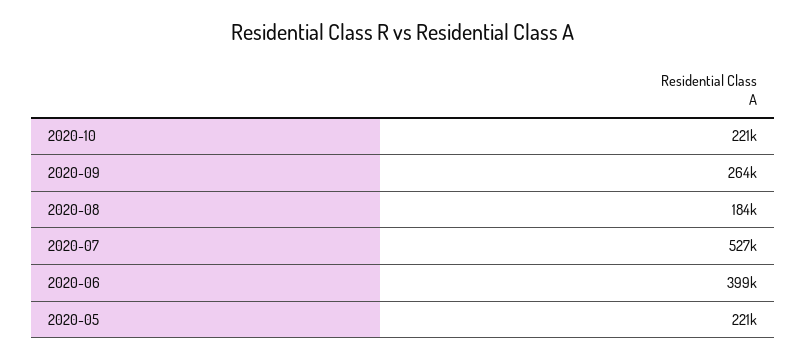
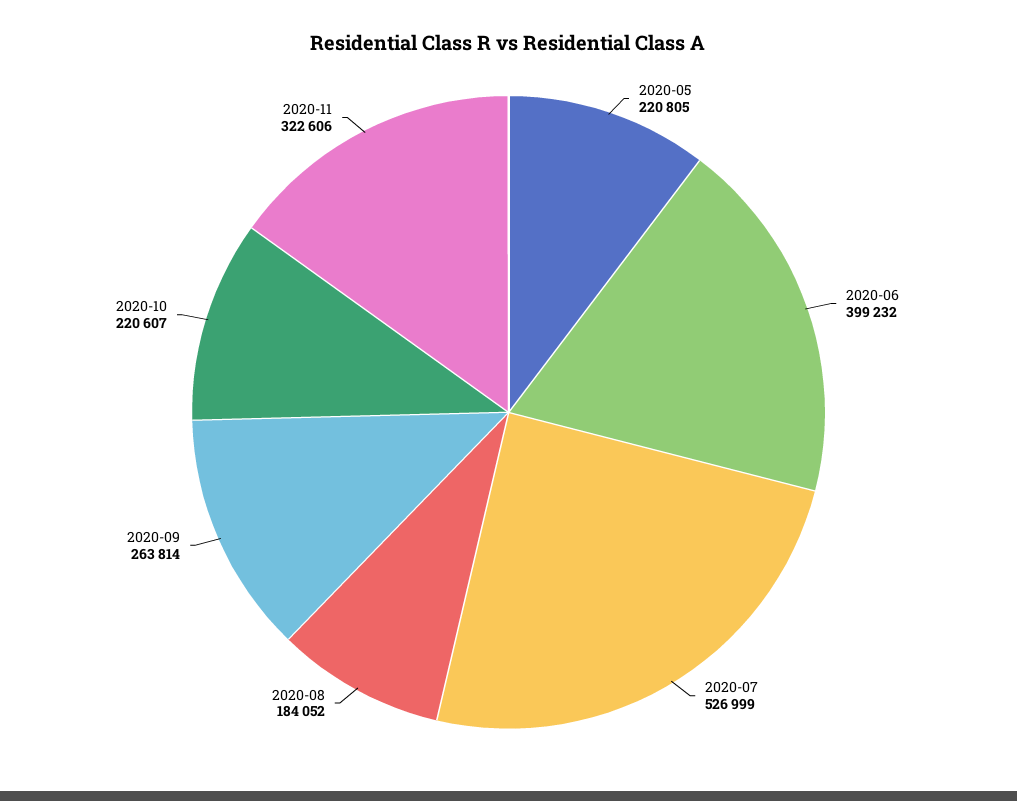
2020-11: none -> 322606

